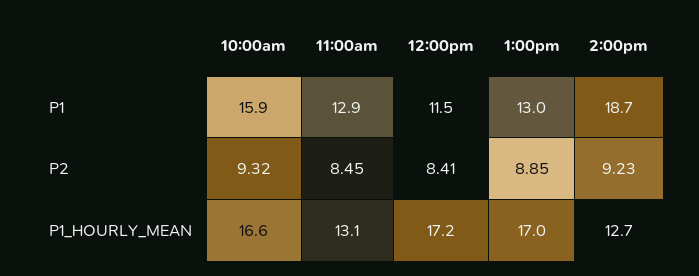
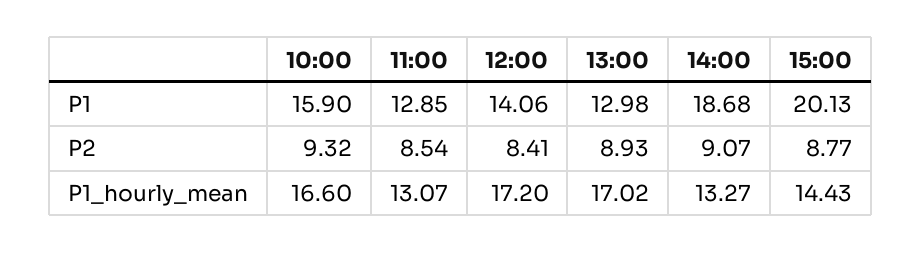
12:00pm, P1: 11.5 -> 14.06
11:00am, P2: 8.45 -> 8.54
1:00pm, P2: 8.85 -> 8.93
2:00pm, P2: 9.23 -> 9.07
2:00pm, P1_HOURLY_MEAN: 12.7 -> 13.27
15:00, P1: none -> 20.13
15:00, P2: none -> 8.77
15:00, P1_HOURLY_MEAN: none -> 14.43

